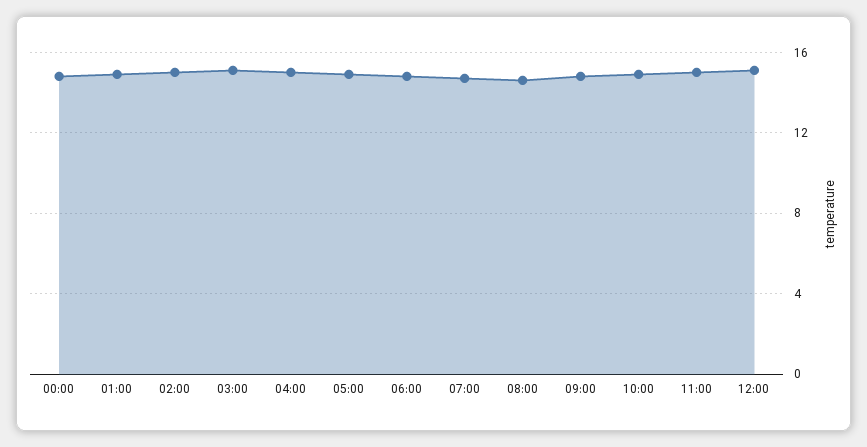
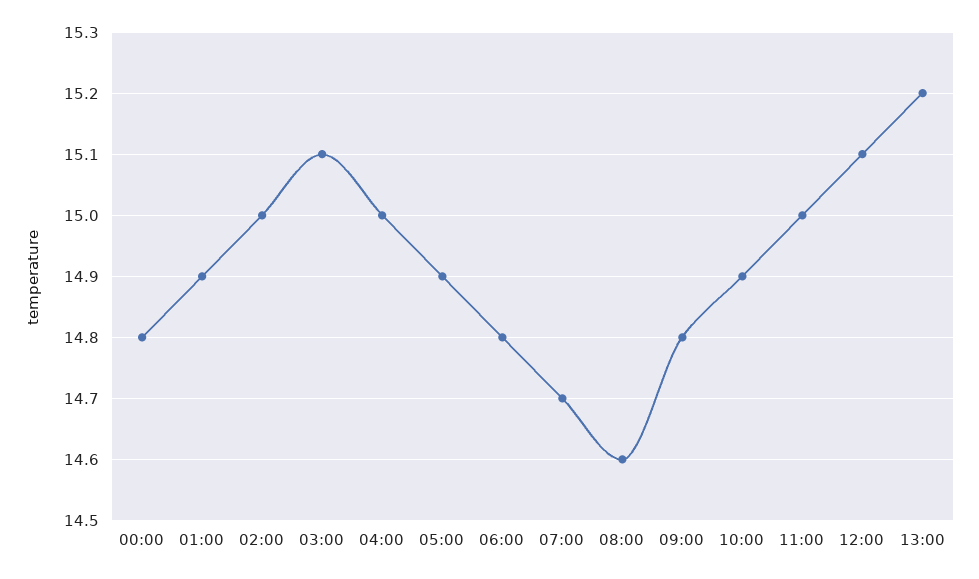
13:00: none -> 15.2

